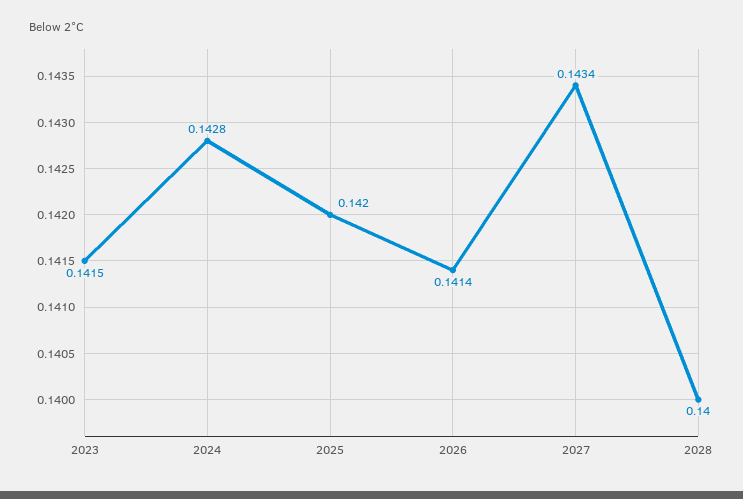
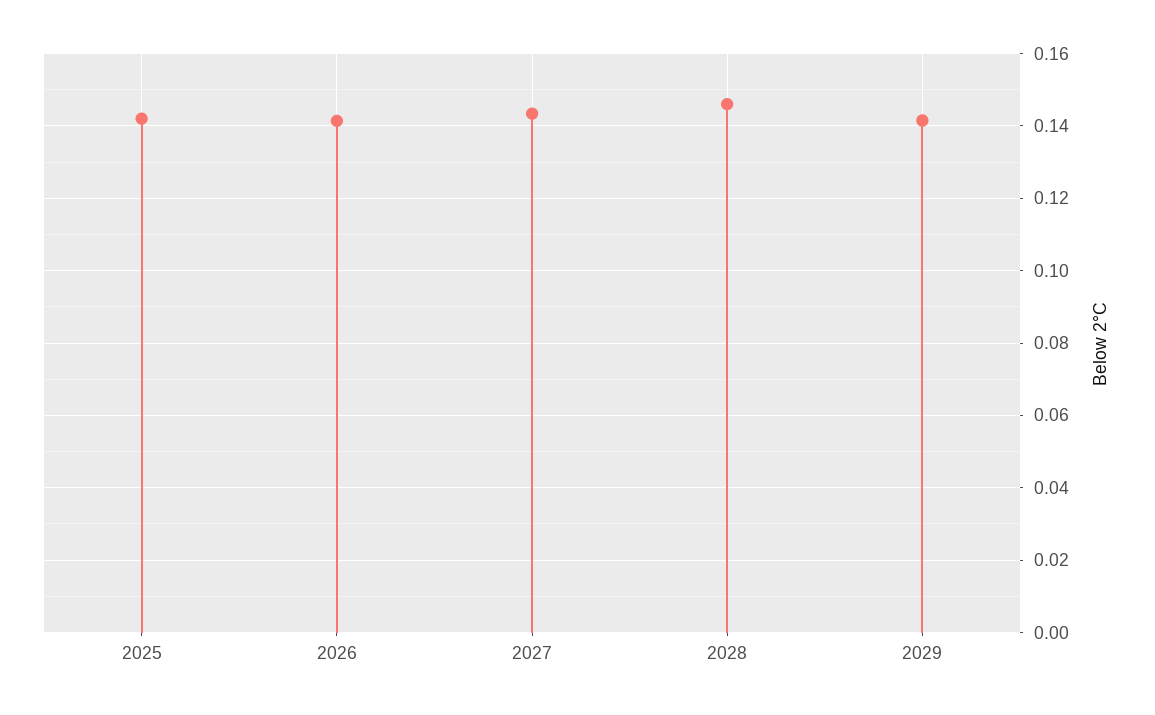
2023: 0.1415 -> none
2024: 0.1428 -> none
2028: 0.14 -> 0.146
2029: none -> 0.142

